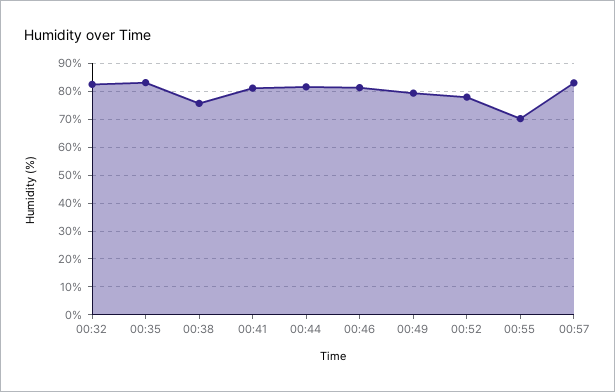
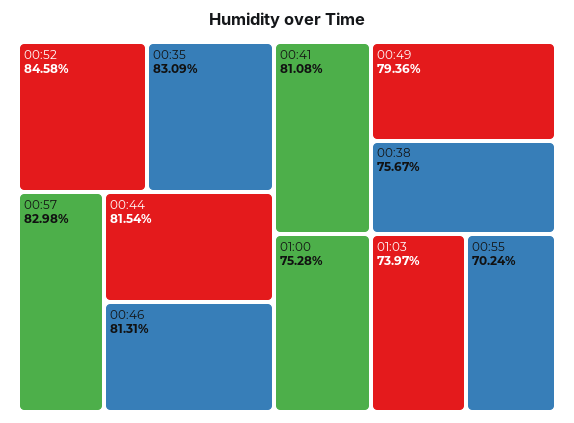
00:32: 82.5 -> none
00:52: 77.5 -> 84.58
01:00: none -> 75.28
01:03: none -> 73.97

